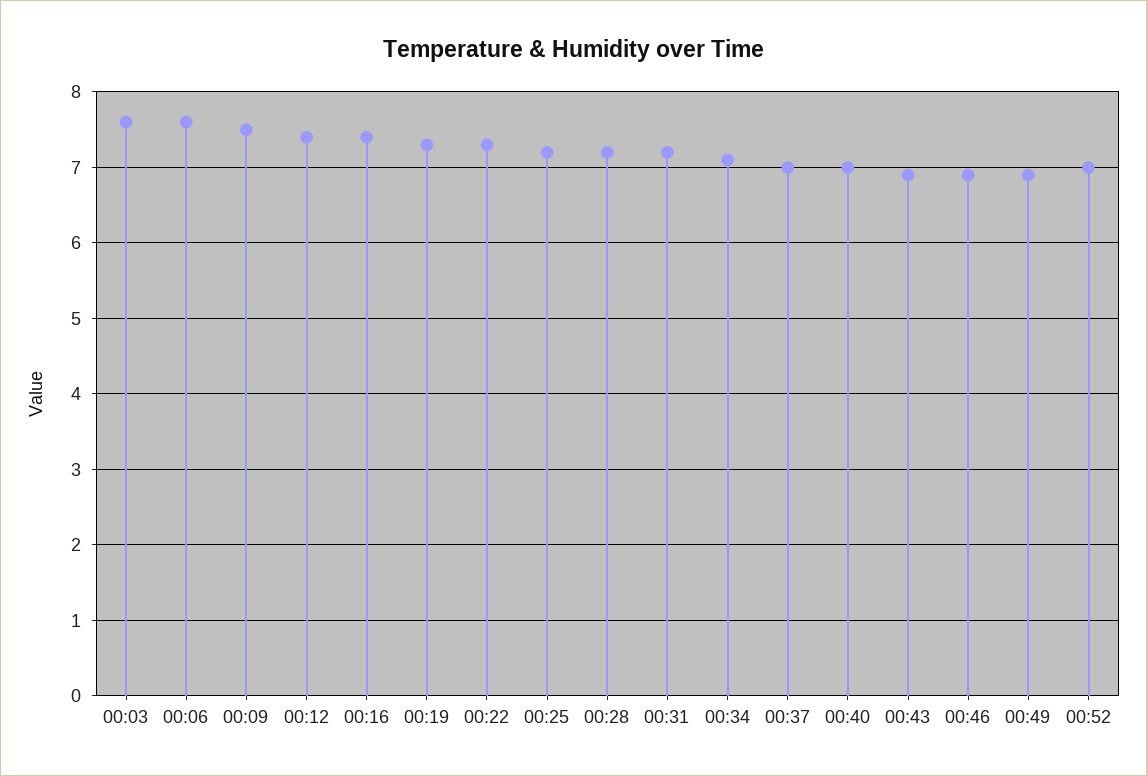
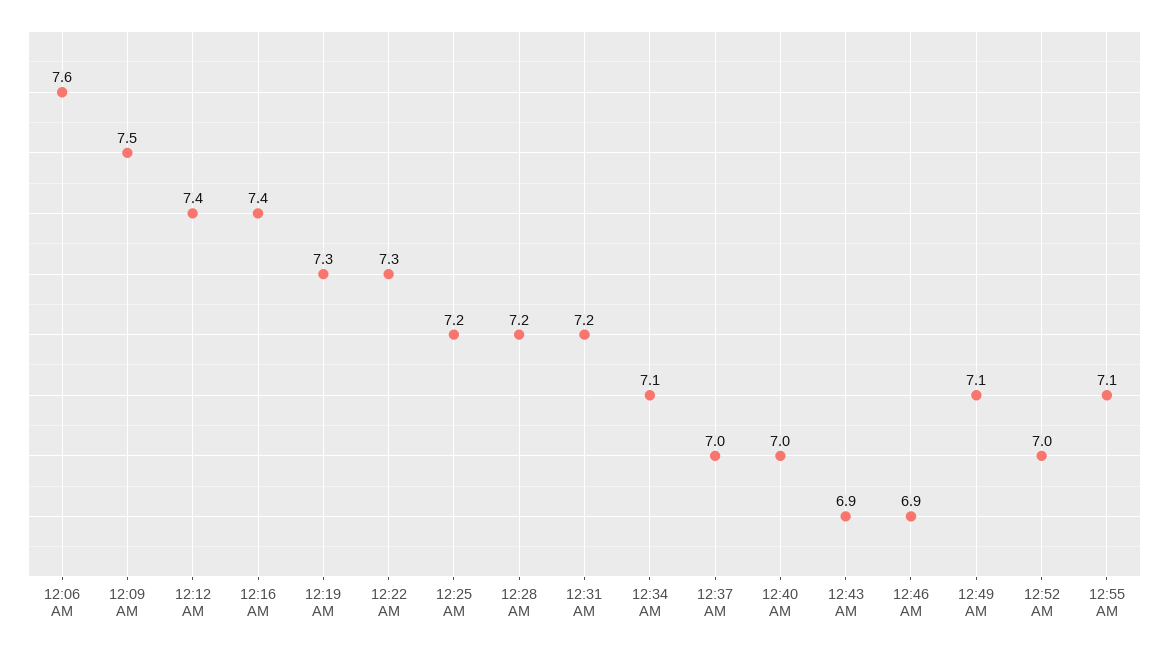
00:03: 7.6 -> none
00:49: 6.9 -> 7.1
12:55 AM: none -> 7.1

